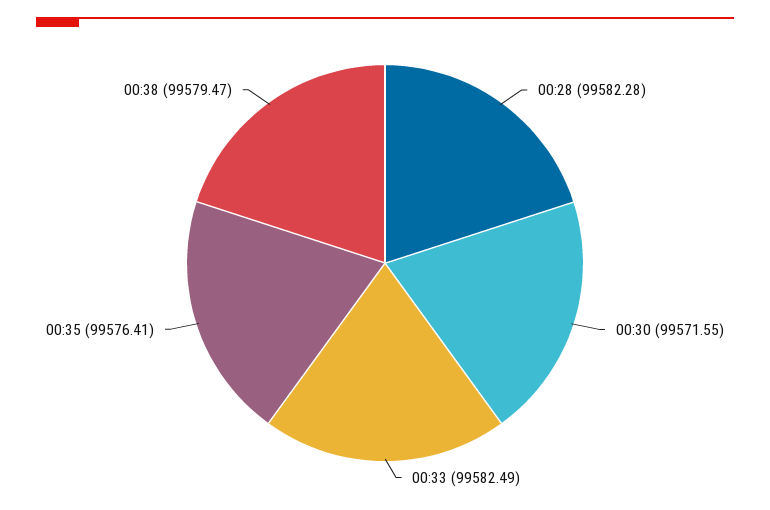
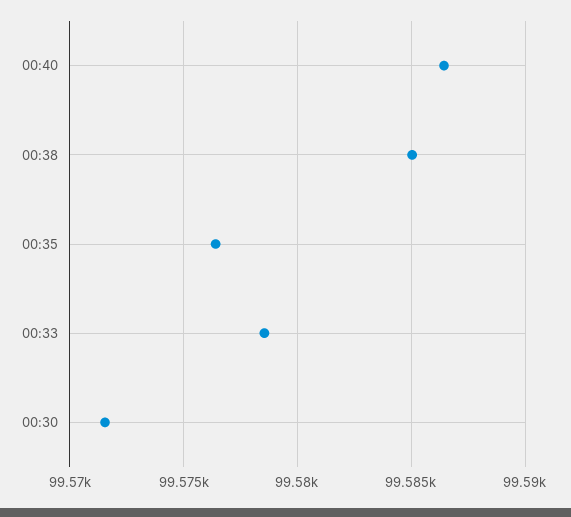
00:28: 99582.28 -> none
00:33: 99582.49 -> 99578.5
00:38: 99579.47 -> 99585
00:40: none -> 99586.5

